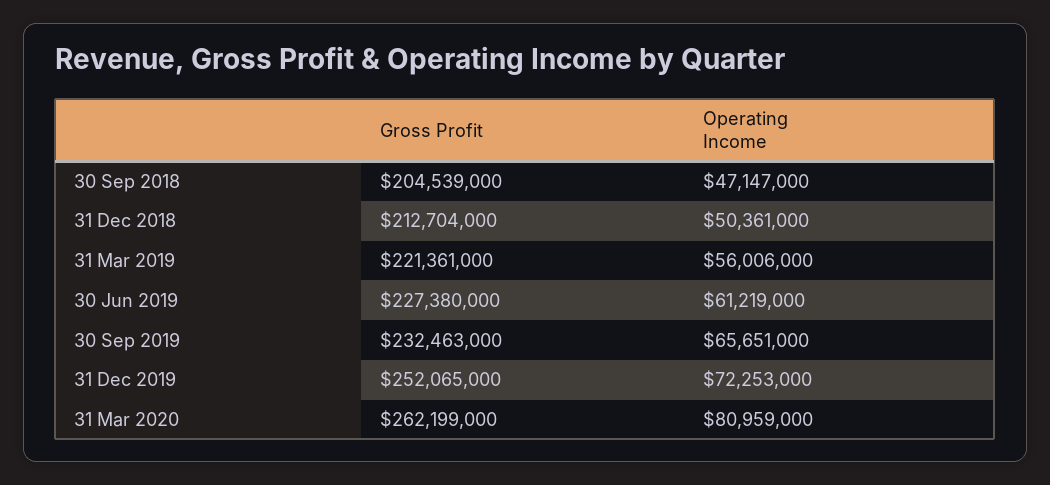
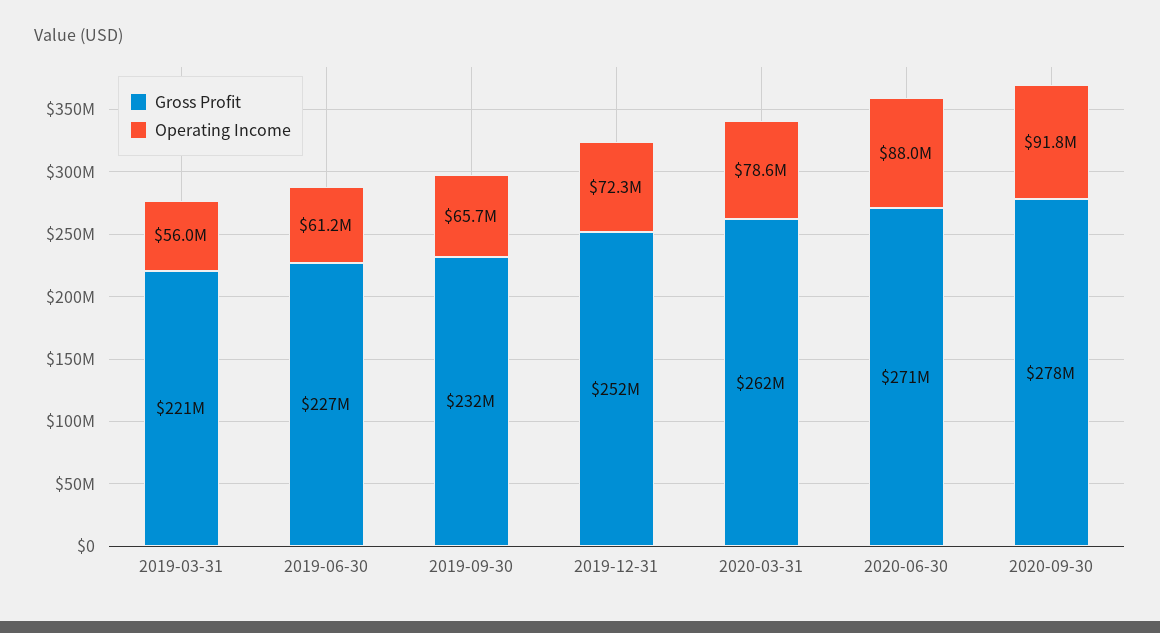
Gross Profit, 30 Sep 2018: 204539000 -> none
Operating Income, 30 Sep 2018: 47147000 -> none
Gross Profit, 31 Dec 2018: 212704000 -> none
Operating Income, 31 Dec 2018: 50361000 -> none
Operating Income, 31 Mar 2020: 80959000 -> 78600000
Gross Profit, 2020-06-30: none -> 271000000
Operating Income, 2020-06-30: none -> 88000000
Gross Profit, 2020-09-30: none -> 278000000
Operating Income, 2020-09-30: none -> 91800000

